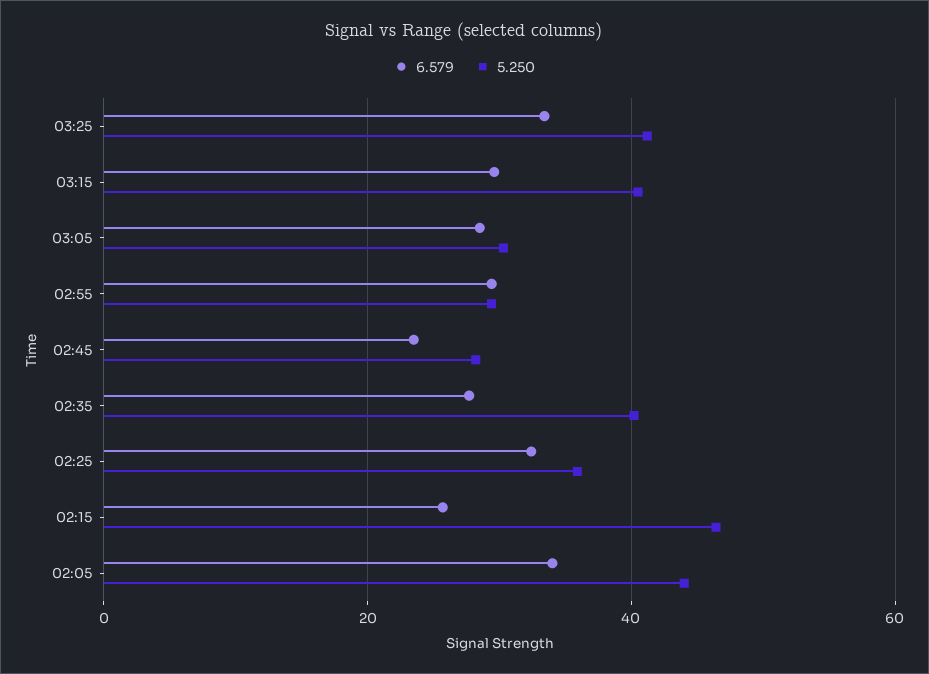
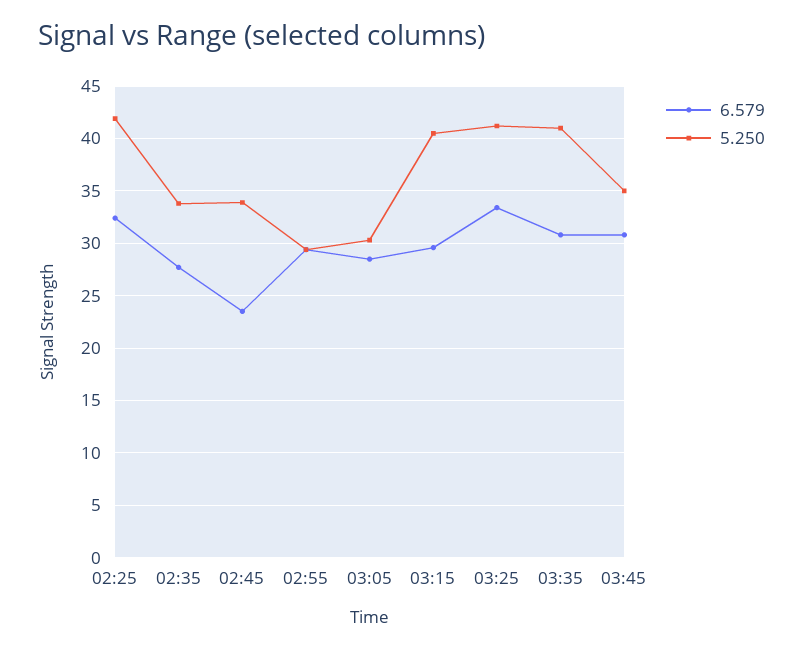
5.250, 02:45: 28 -> 34
5.250, 02:35: 40 -> 34
5.250, 02:25: 36 -> 42
6.579, 02:15: 26 -> none
5.250, 02:15: 46 -> none
6.579, 02:05: 34 -> none
5.250, 02:05: 44 -> none
6.579, 03:35: none -> 31
5.250, 03:35: none -> 41
6.579, 03:45: none -> 31
5.250, 03:45: none -> 35

